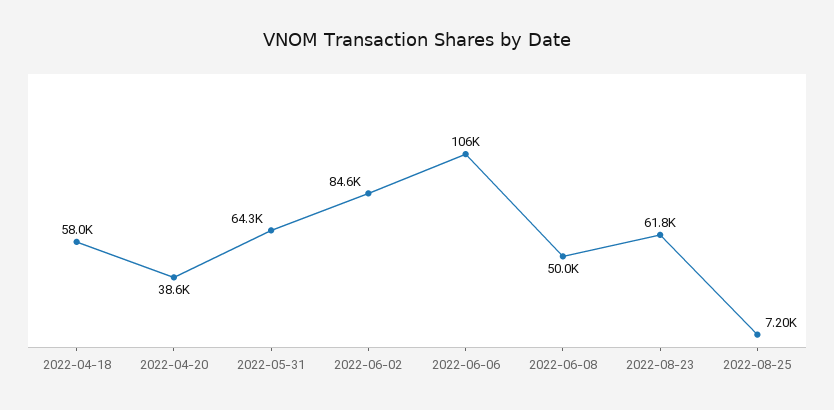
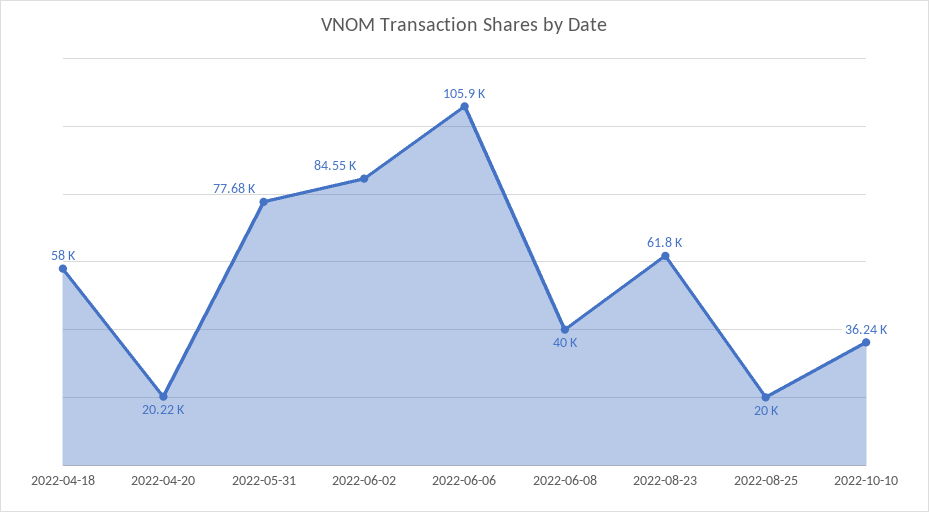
2022-04-20: 38600 -> 20220
2022-05-31: 64300 -> 77680
2022-06-08: 50000 -> 40000
2022-08-25: 7200 -> 20000
2022-10-10: none -> 36240

